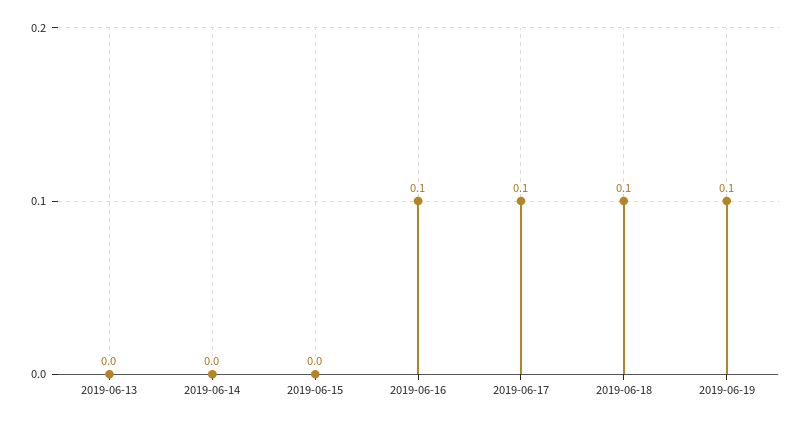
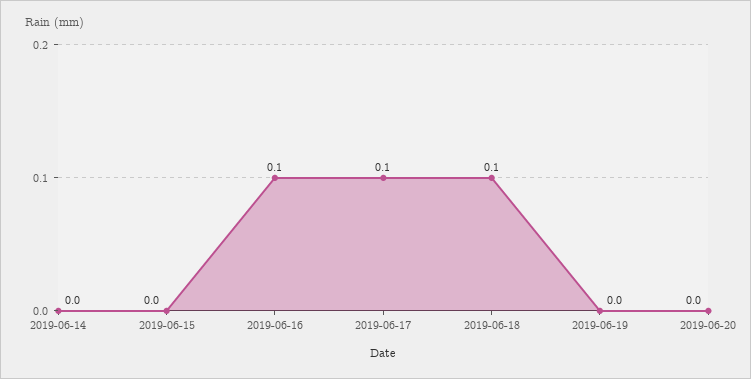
2019-06-13: 0 -> none
2019-06-19: 0.1 -> 0
2019-06-20: none -> 0

